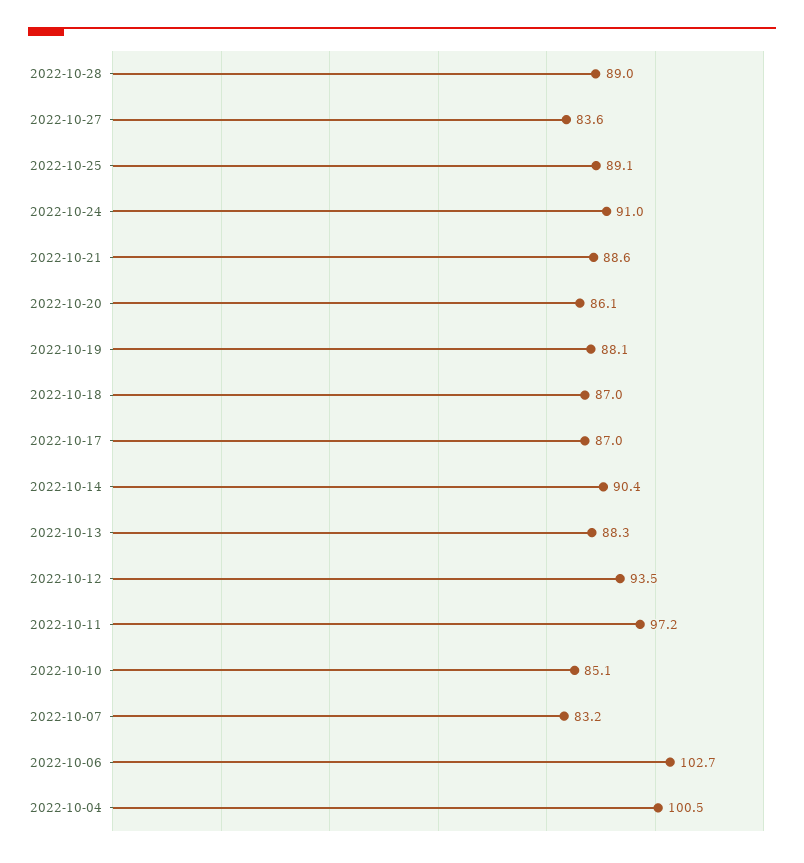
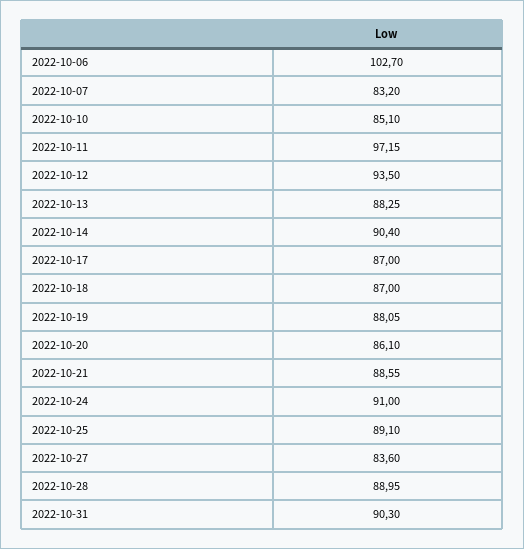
2022-10-04: 100.5 -> none
2022-10-31: none -> 90.3

